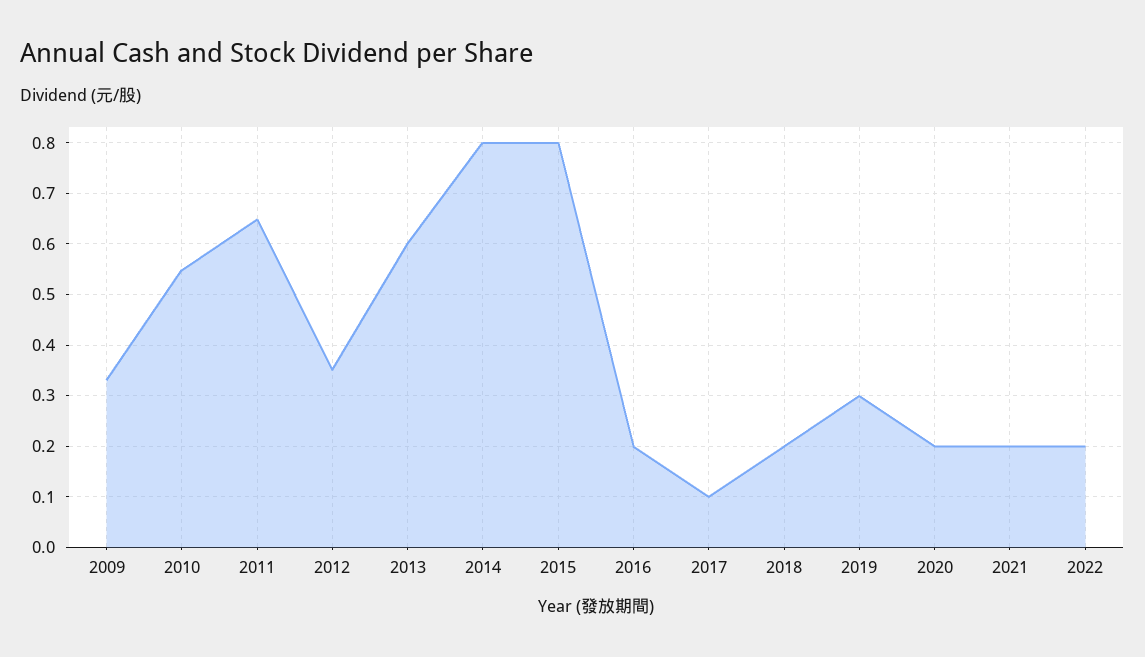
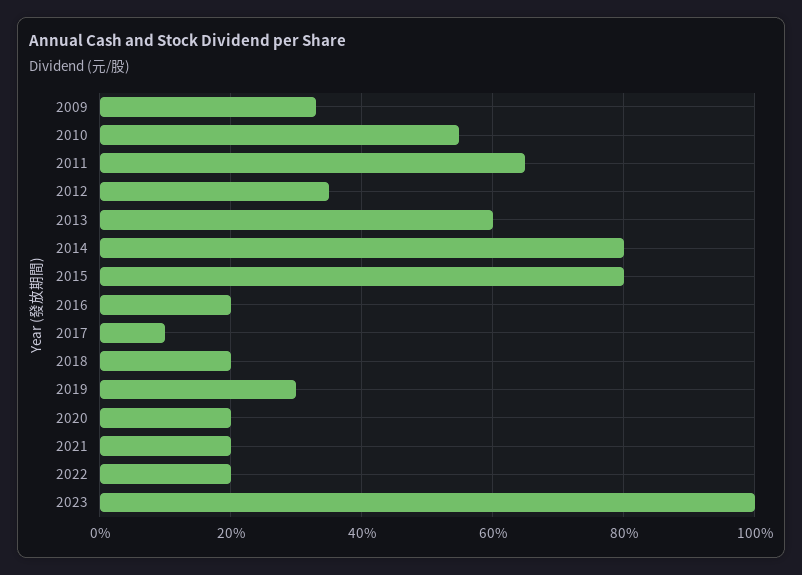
2023: none -> 1

